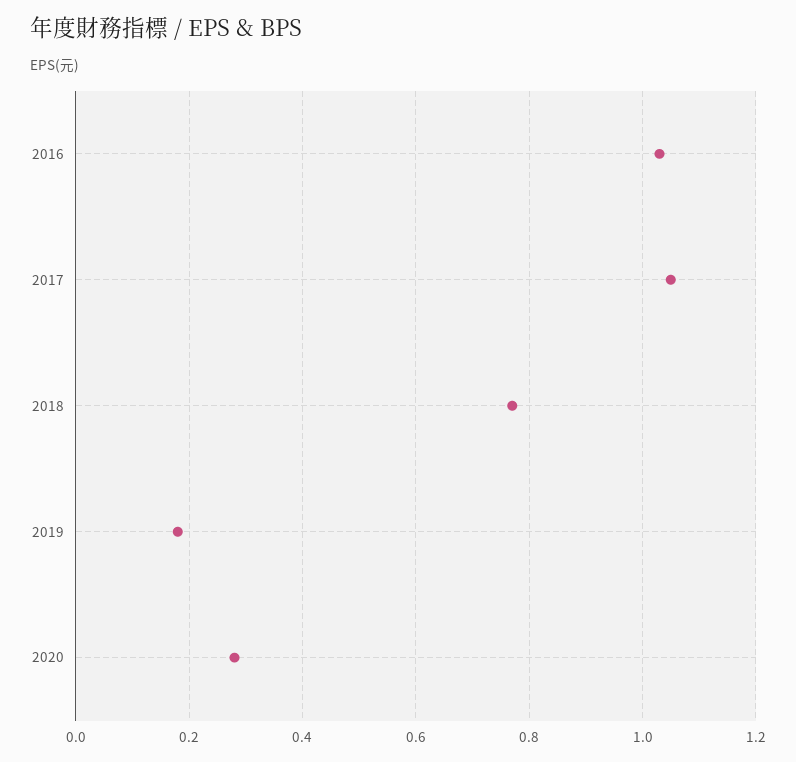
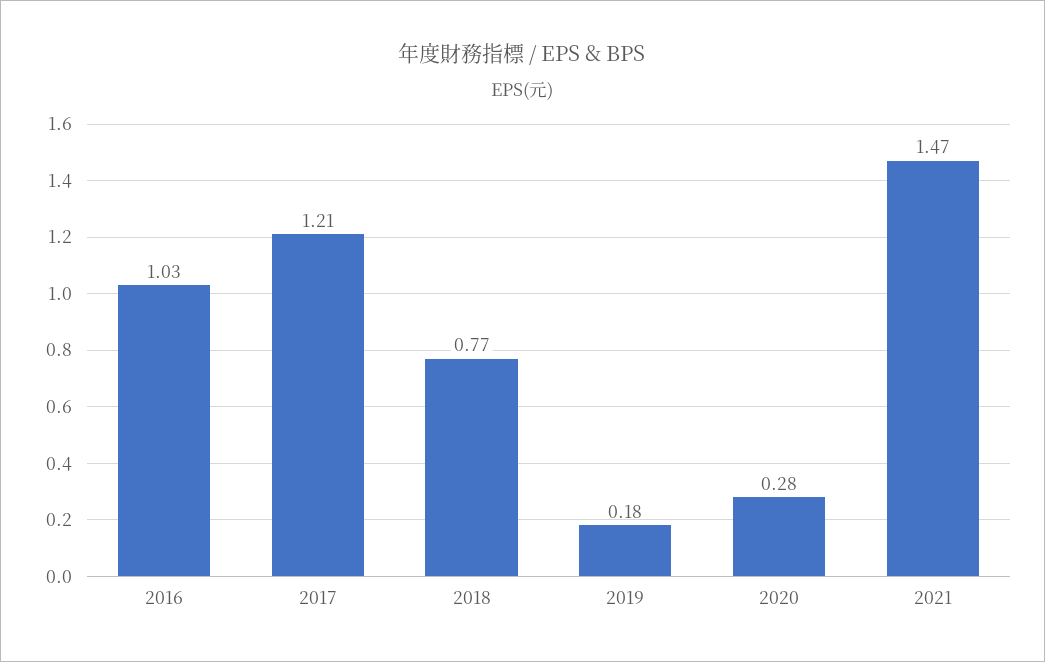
2017: 1.05 -> 1.21
2021: none -> 1.47

